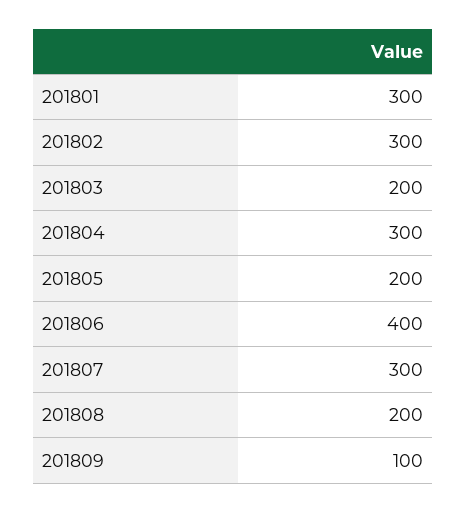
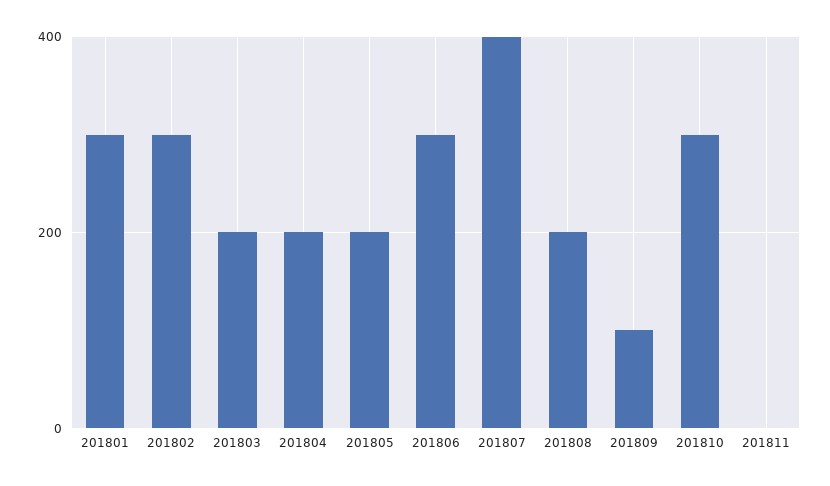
201804: 300 -> 200
201806: 400 -> 300
201807: 300 -> 400
201810: none -> 300
201811: none -> 0

